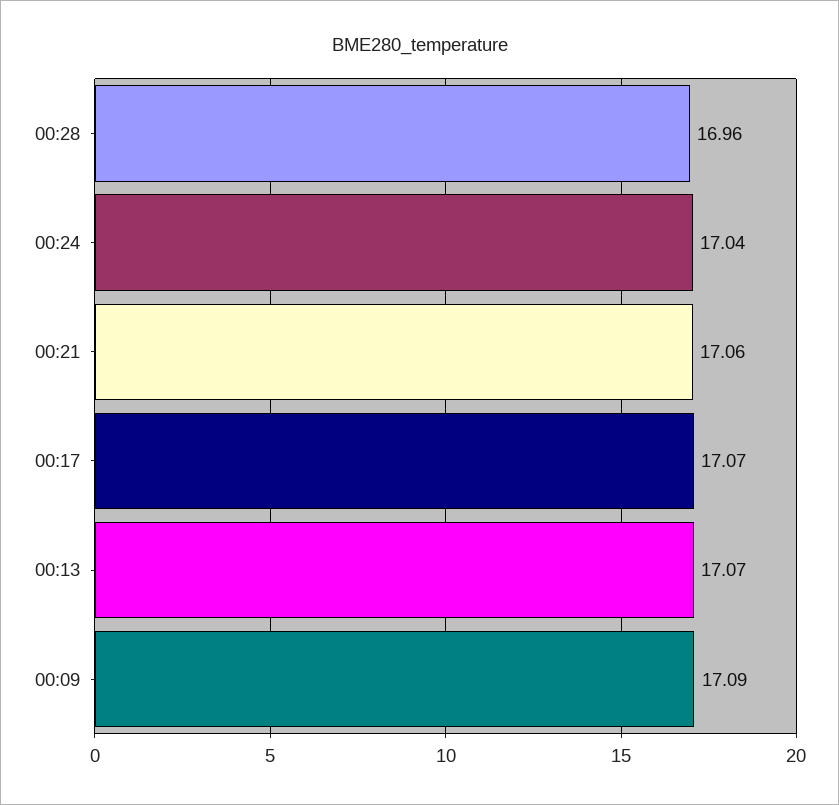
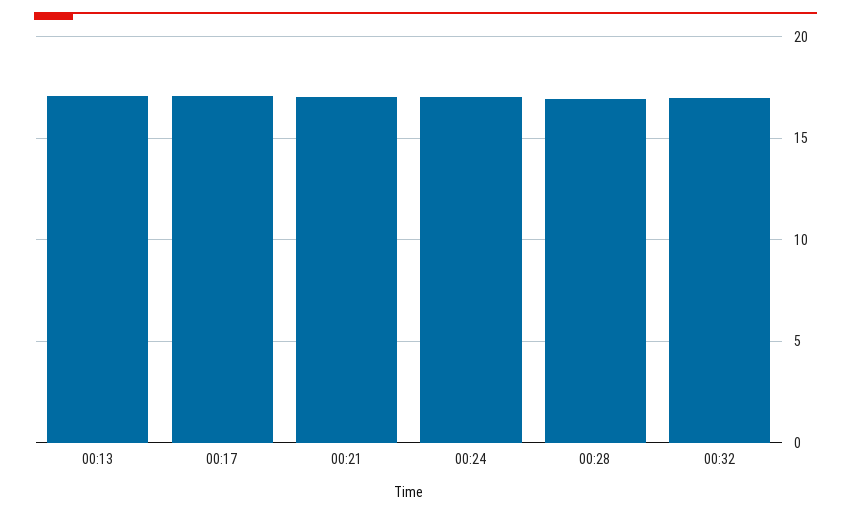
00:09: 17.09 -> none
00:32: none -> 17

